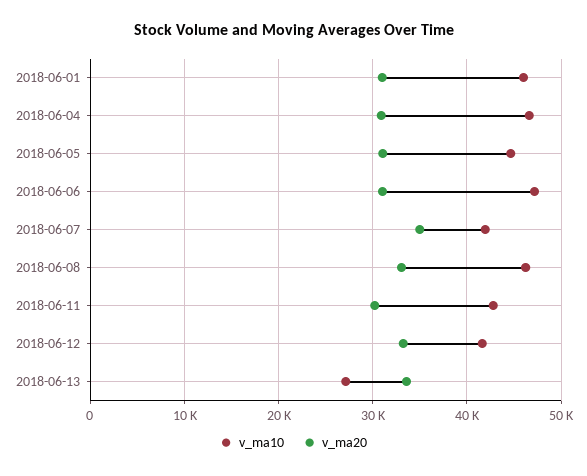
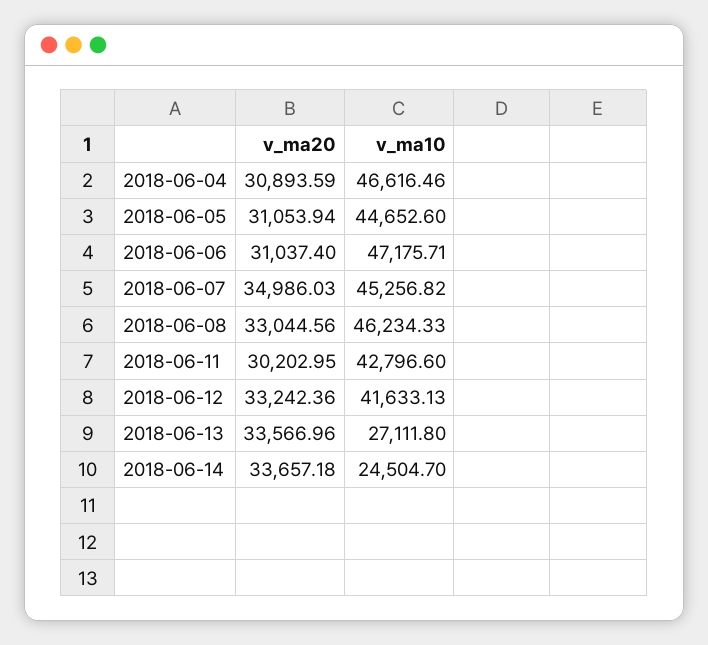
v_ma10, 2018-06-01: 46000 -> none
v_ma20, 2018-06-01: 31000 -> none
v_ma10, 2018-06-07: 42000 -> 45256.82
v_ma20, 2018-06-14: none -> 33657.18
v_ma10, 2018-06-14: none -> 24504.7

